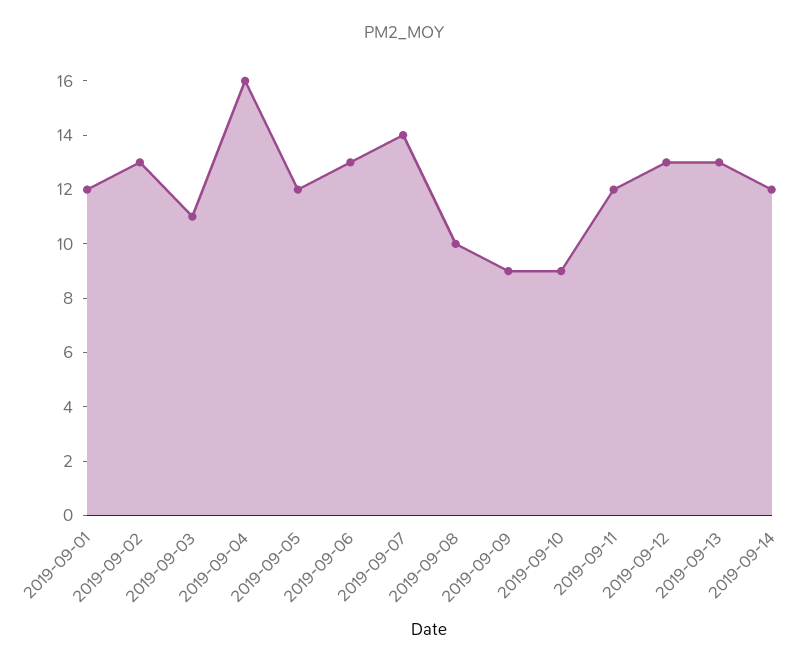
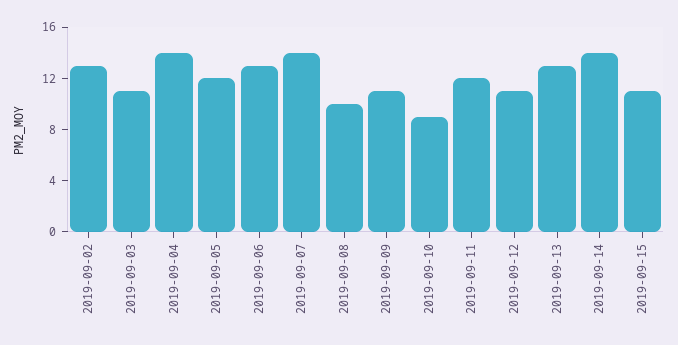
2019-09-01: 12 -> none
2019-09-04: 16 -> 14
2019-09-09: 9 -> 11
2019-09-12: 13 -> 11
2019-09-14: 12 -> 14
2019-09-15: none -> 11

